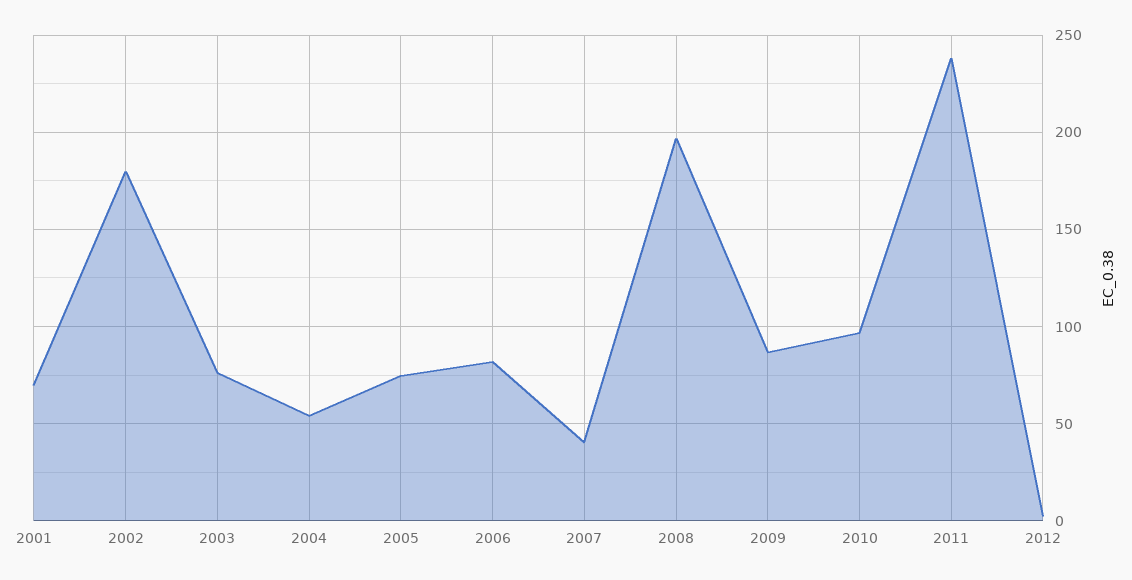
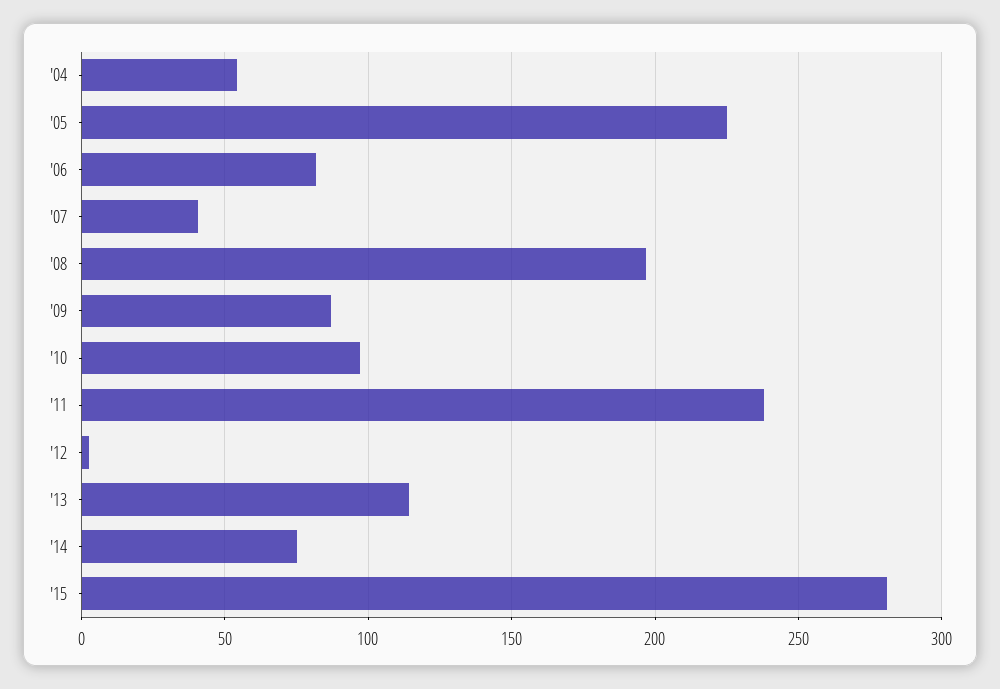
2001: 70 -> none
2002: 180 -> none
2003: 75 -> none
2005: 75 -> 225
'13: none -> 115
'14: none -> 75
'15: none -> 280

